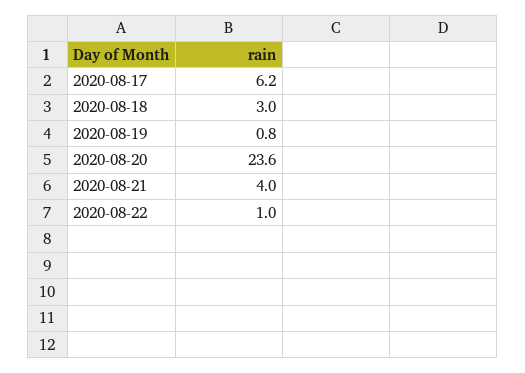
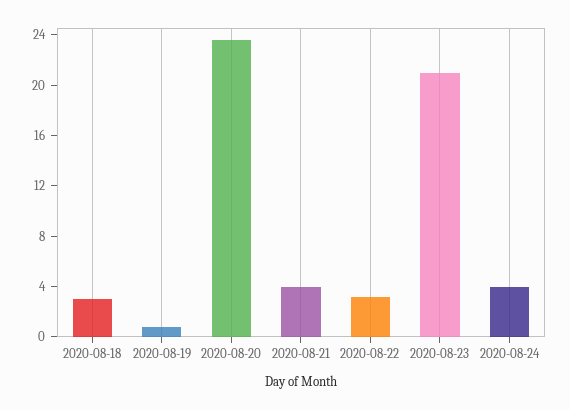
2020-08-17: 6.2 -> none
2020-08-22: 1 -> 3
2020-08-23: none -> 21
2020-08-24: none -> 4

